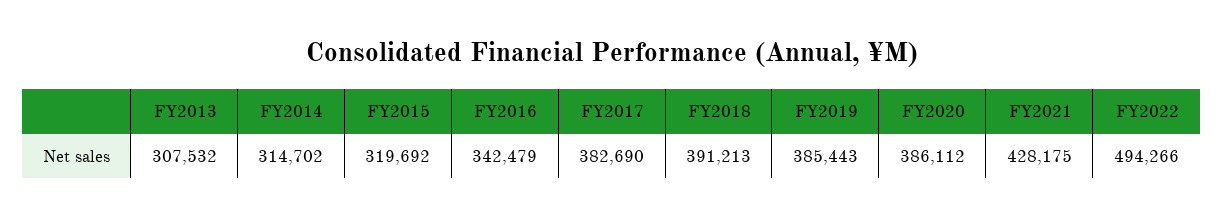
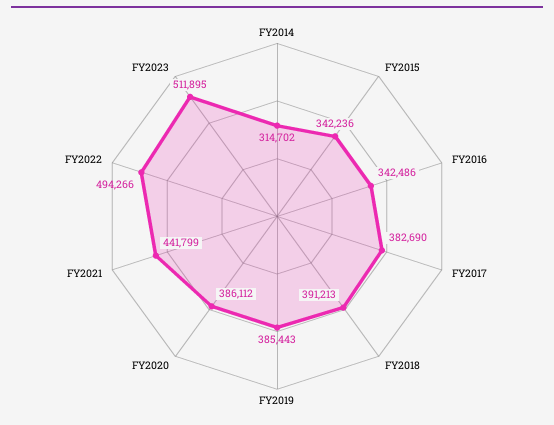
FY2013: 307532 -> none
FY2015: 319692 -> 342236
FY2016: 342479 -> 342486
FY2021: 428175 -> 441799
FY2023: none -> 511895

